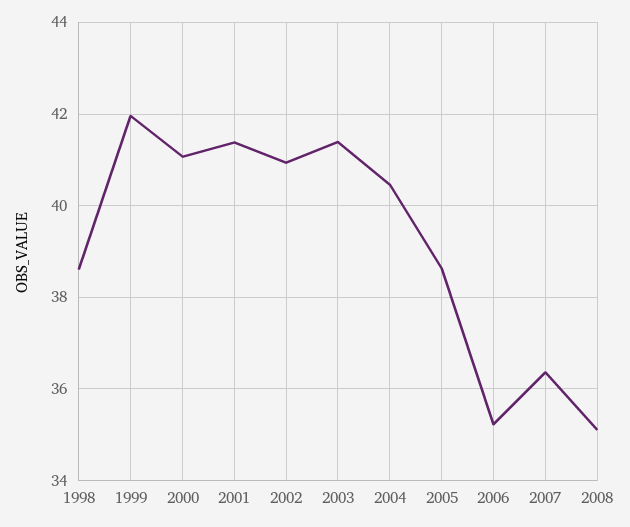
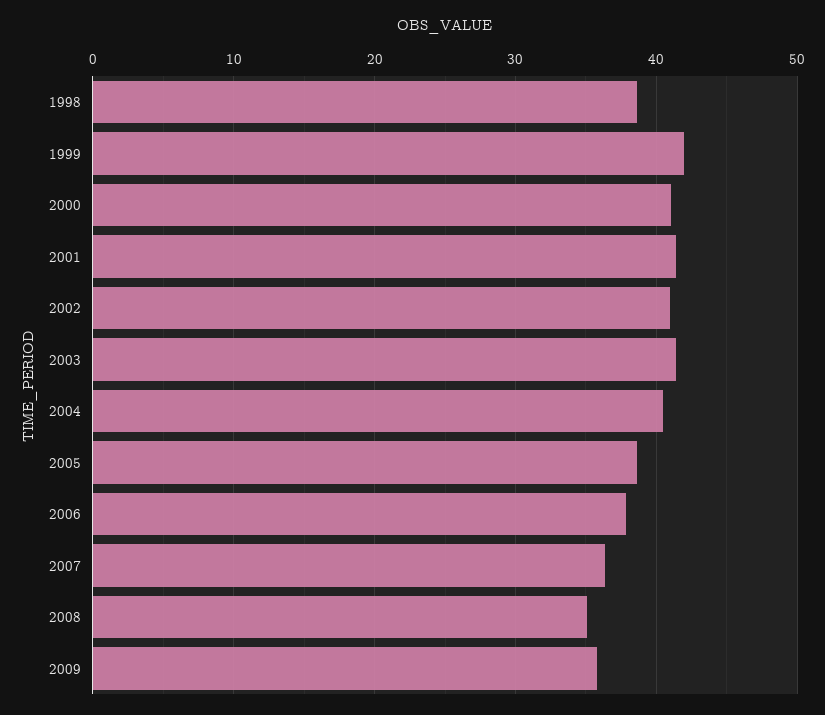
2006: 35.2 -> 38
2009: none -> 36

